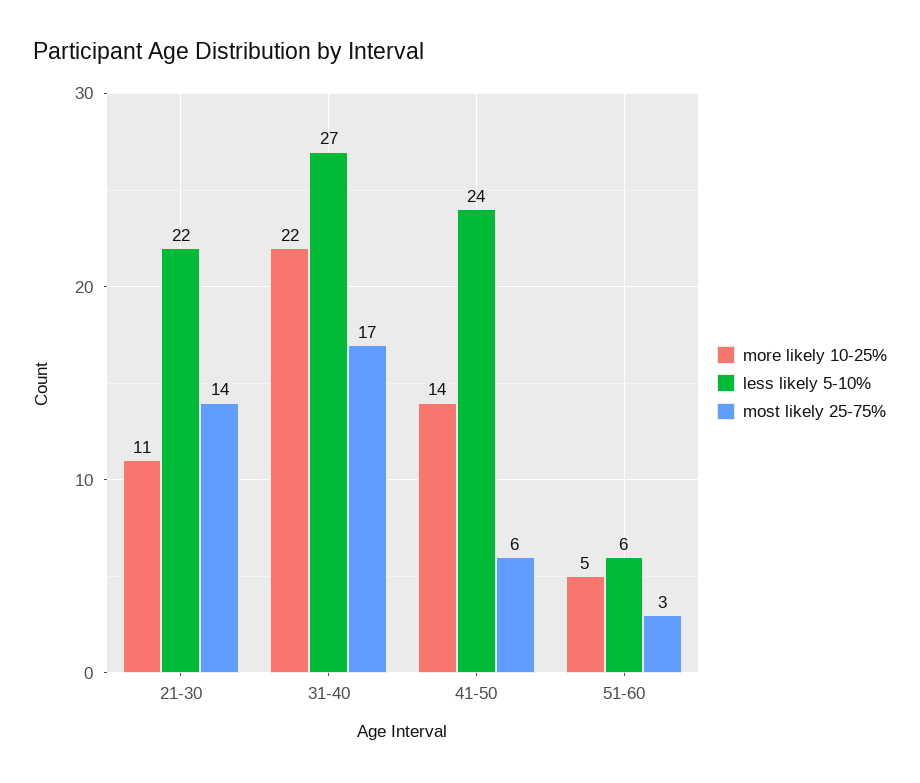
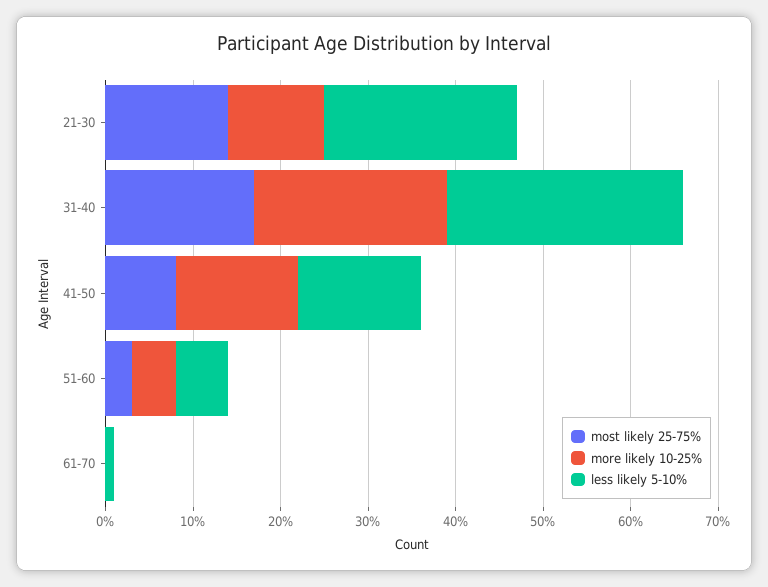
less likely 5-10%, 41-50: 24 -> 14
most likely 25-75%, 41-50: 6 -> 8
most likely 25-75%, 61-70: none -> 0
more likely 10-25%, 61-70: none -> 0
less likely 5-10%, 61-70: none -> 1

